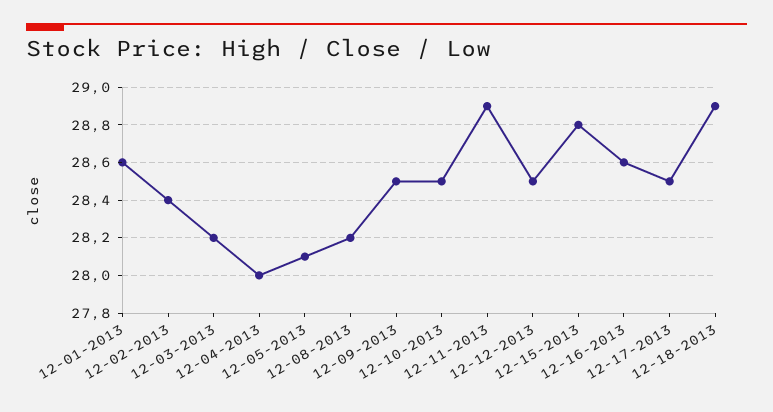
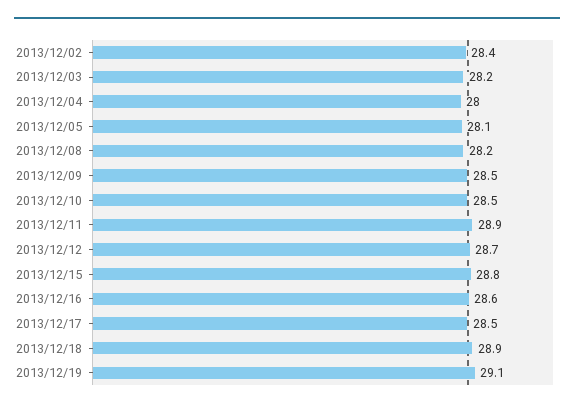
12-01-2013: 28.6 -> none
12-12-2013: 28.5 -> 28.7
2013/12/19: none -> 29.1

